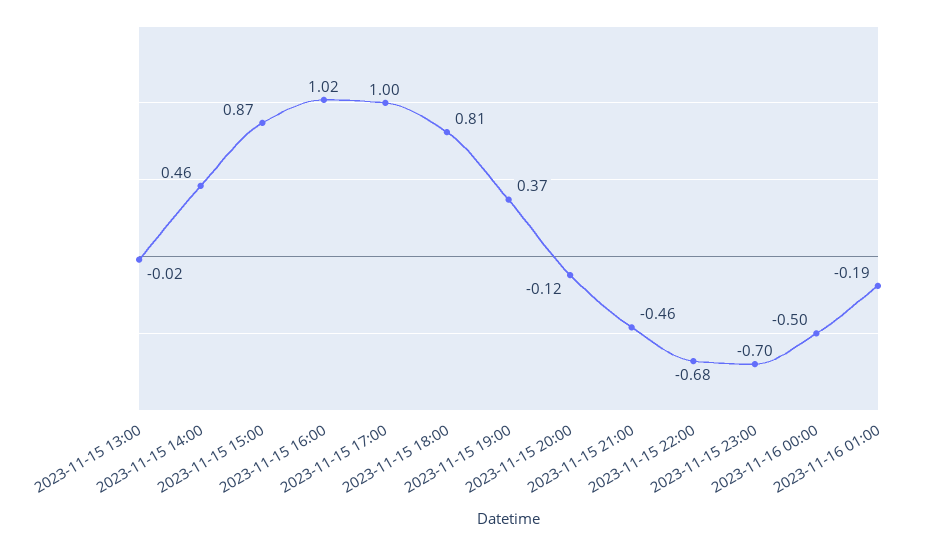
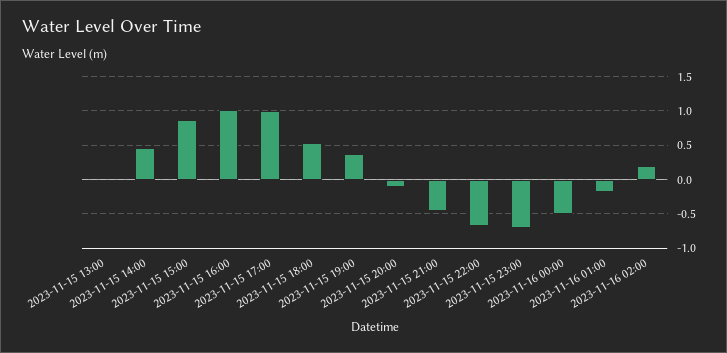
2023-11-15 18:00: 0.81 -> 0.5
2023-11-16 02:00: none -> 0.2

